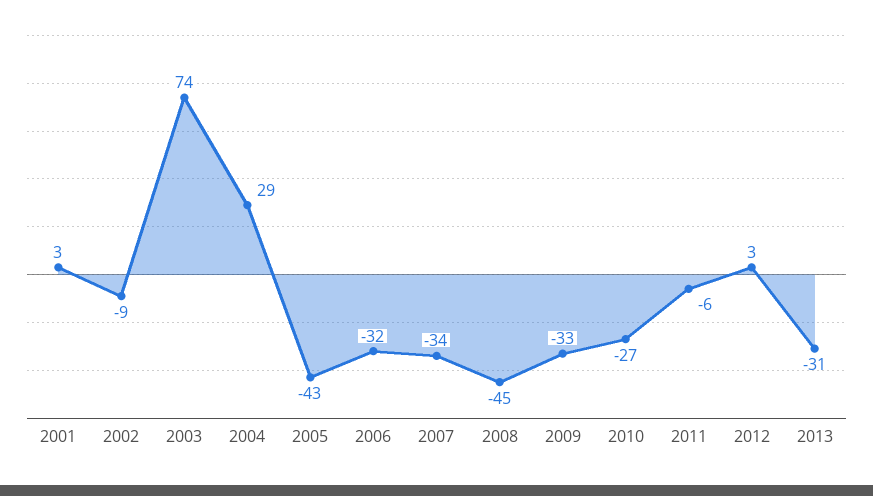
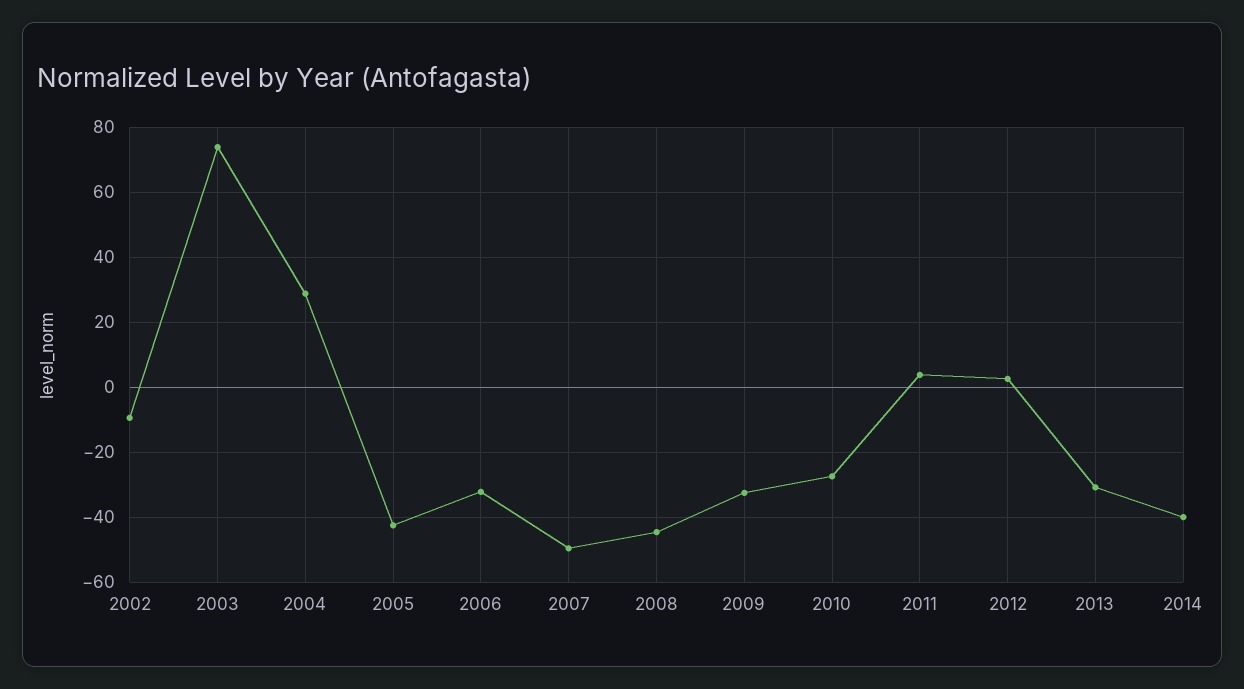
2001: 3 -> none
2007: -34 -> -50
2011: -6 -> 4
2014: none -> -40

